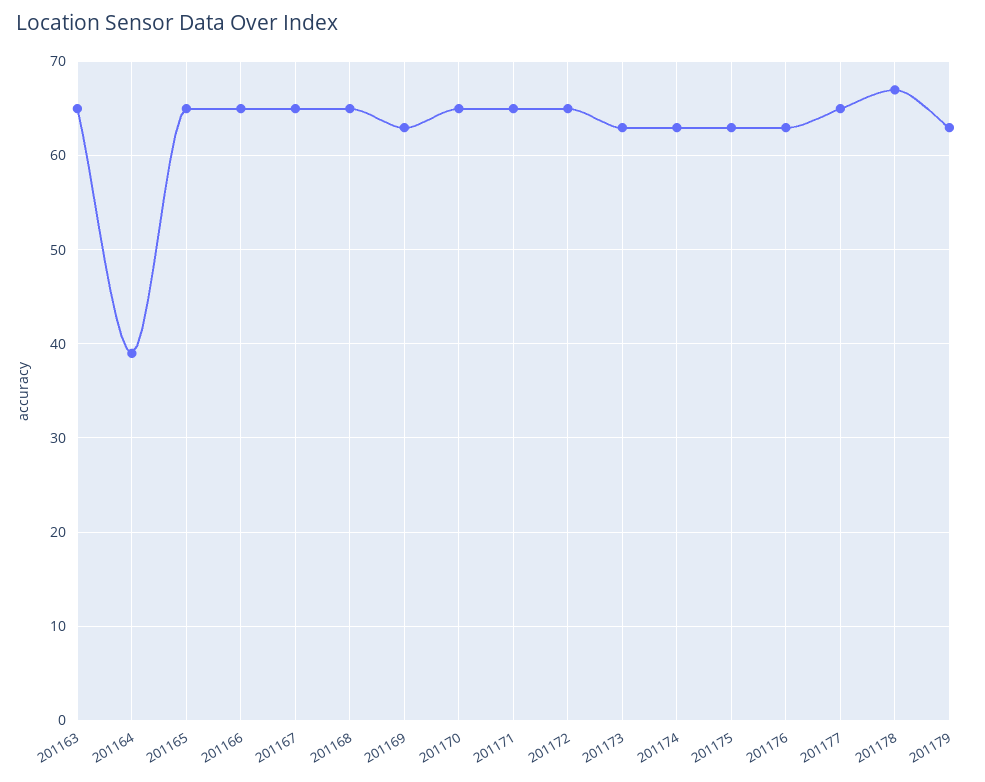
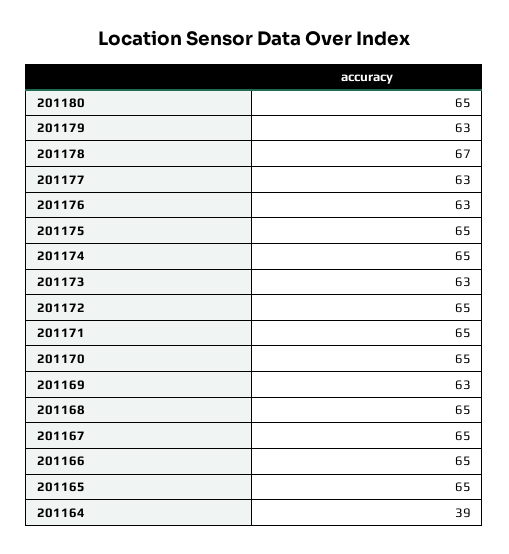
201163: 65 -> none
201174: 63 -> 65
201175: 63 -> 65
201177: 65 -> 63
201180: none -> 65

